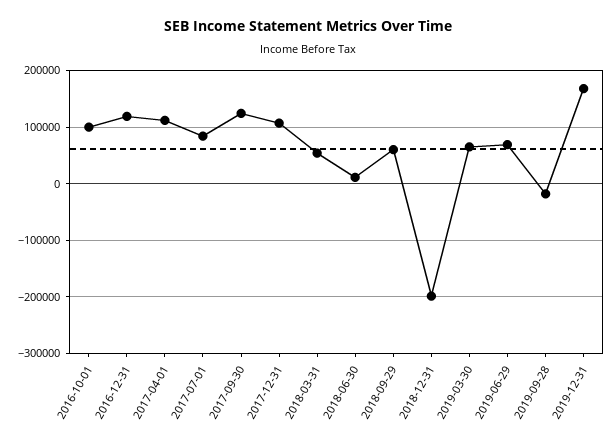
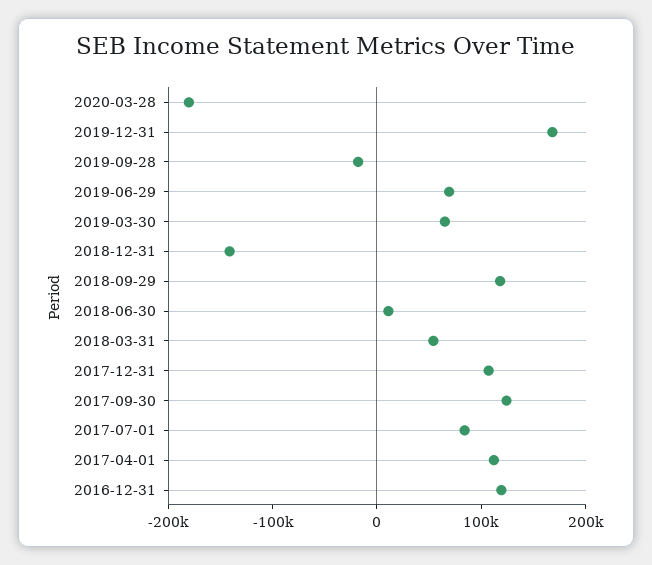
2016-10-01: 100000 -> none
2018-09-29: 60000 -> 120000
2018-12-31: -200000 -> -140000
2020-03-28: none -> -180000

